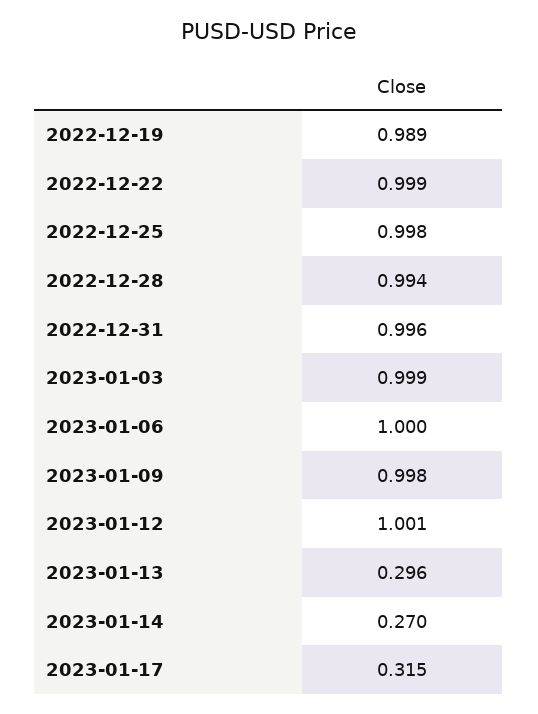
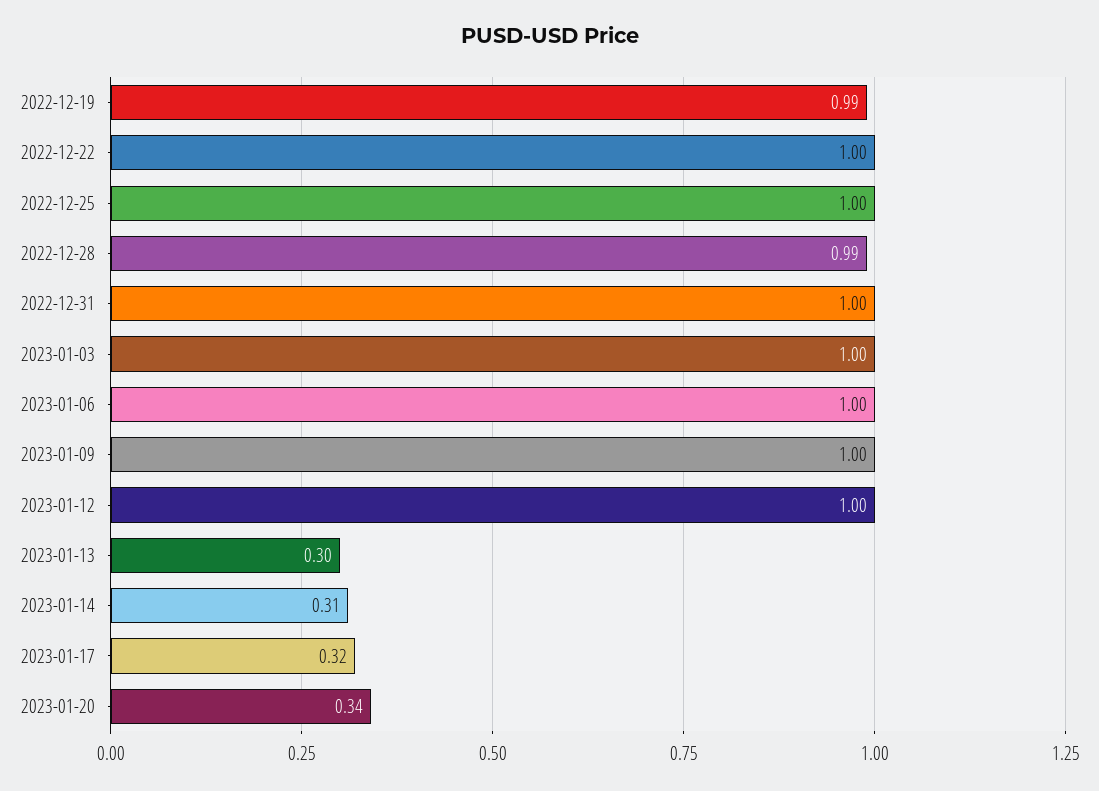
2023-01-14: 0.27 -> 0.31
2023-01-20: none -> 0.34

